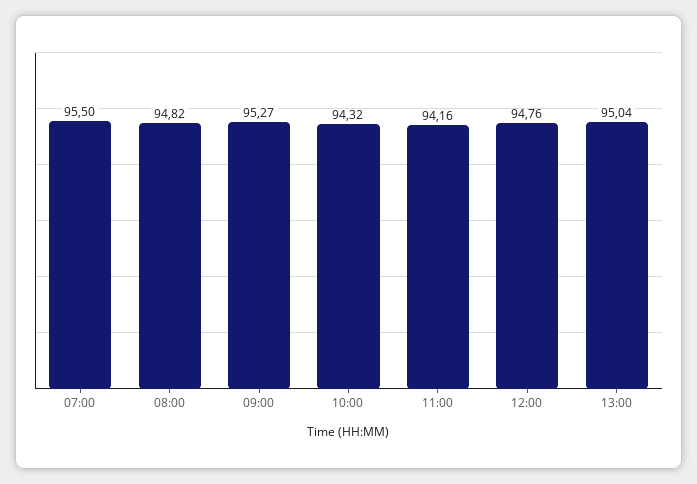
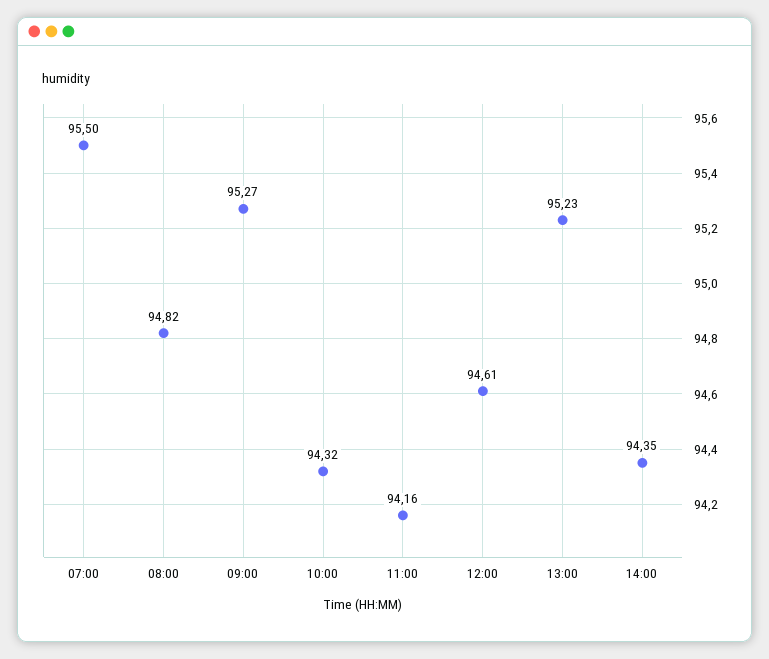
12:00: 94.76 -> 94.61
13:00: 95.04 -> 95.23
14:00: none -> 94.35

